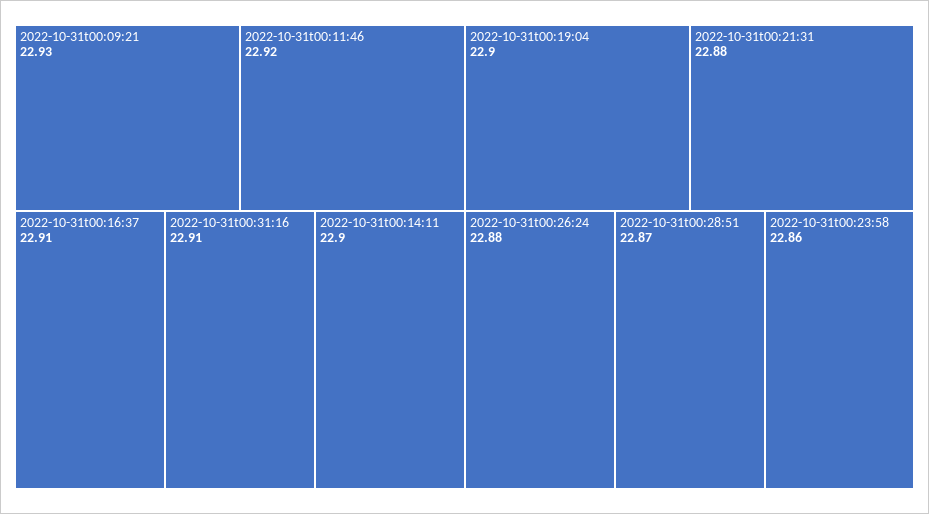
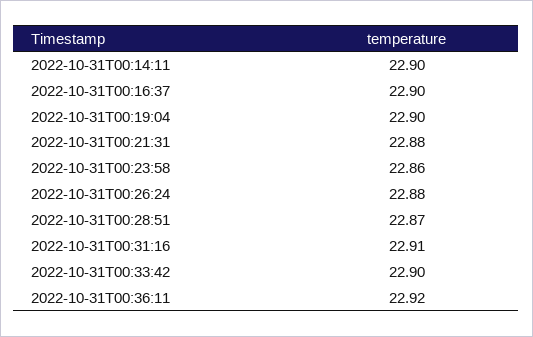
2022-10-31t00:09:21: 22.93 -> none
2022-10-31t00:11:46: 22.92 -> none
2022-10-31t00:16:37: 22.91 -> 22.9
2022-10-31T00:33:42: none -> 22.9
2022-10-31T00:36:11: none -> 22.92

